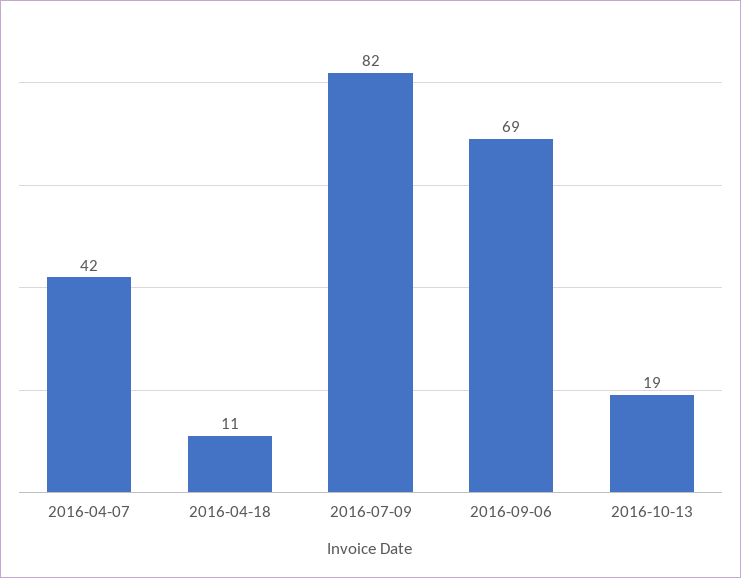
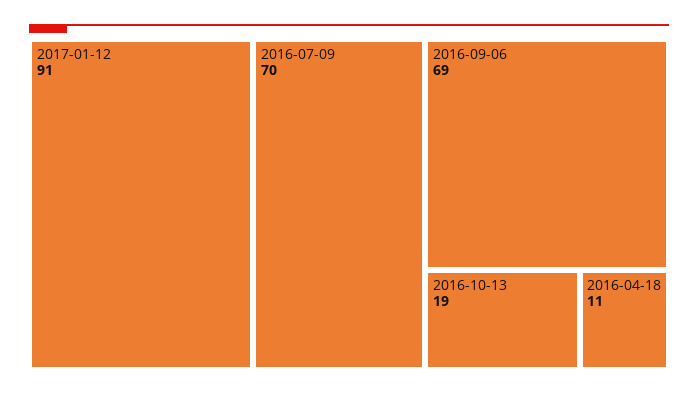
2016-04-07: 42 -> none
2016-07-09: 82 -> 70
2017-01-12: none -> 91

